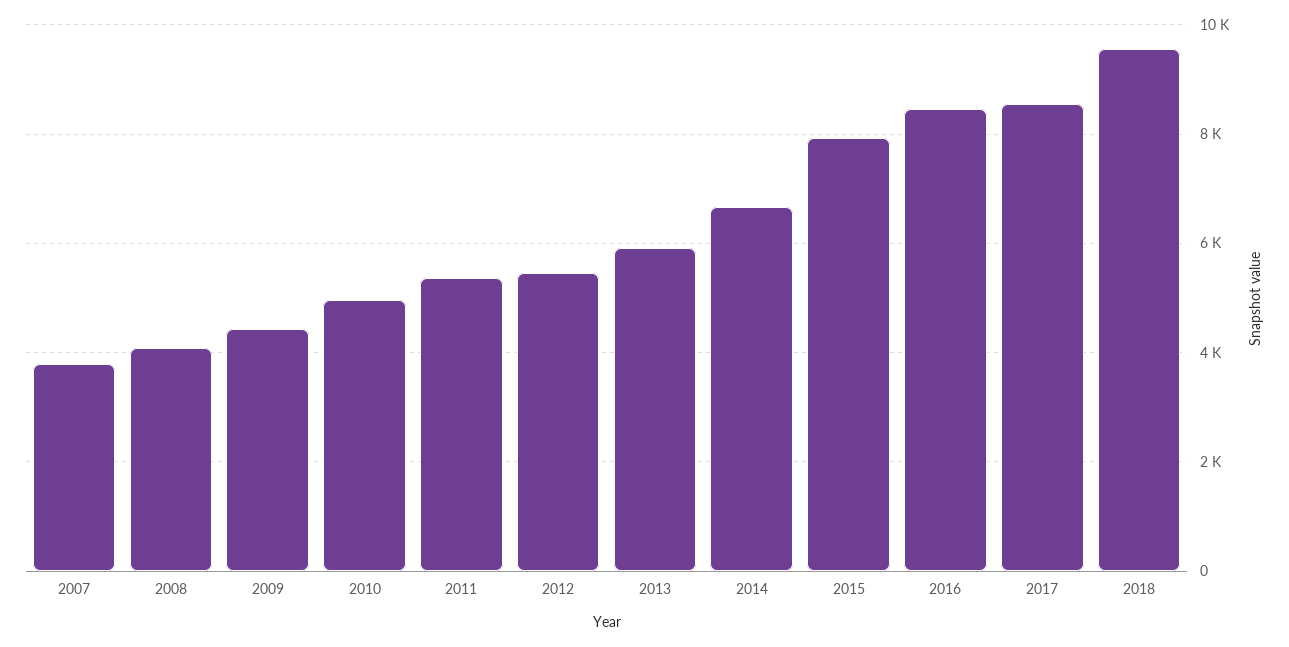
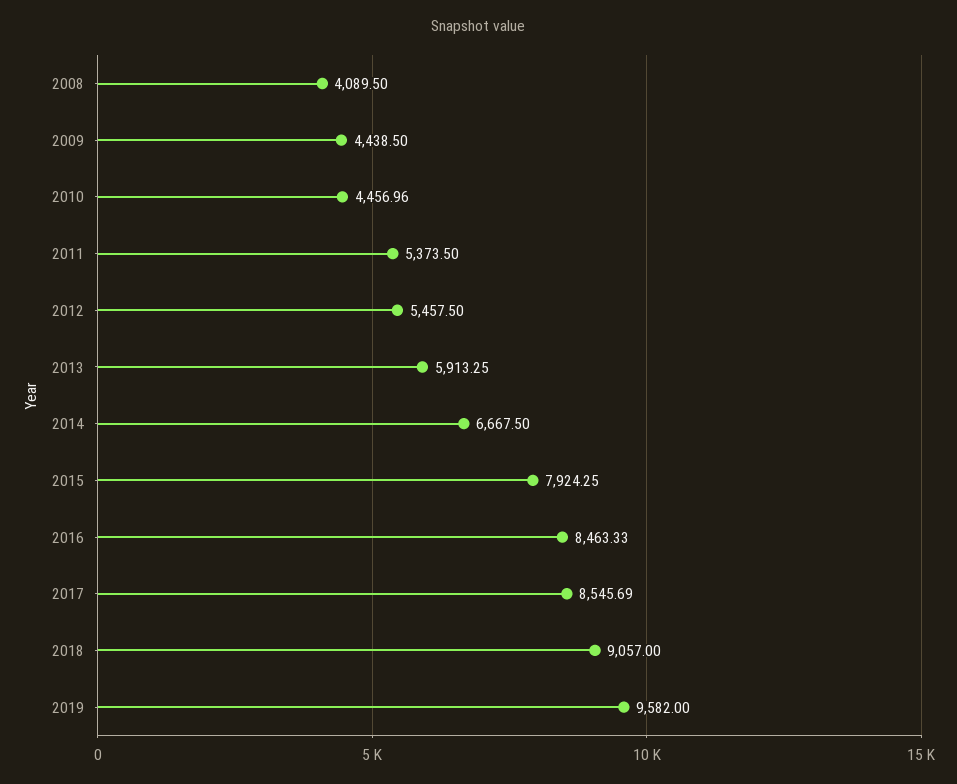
2007: 3800 -> none
2010: 5000 -> 4456.96
2018: 9600 -> 9057
2019: none -> 9582

